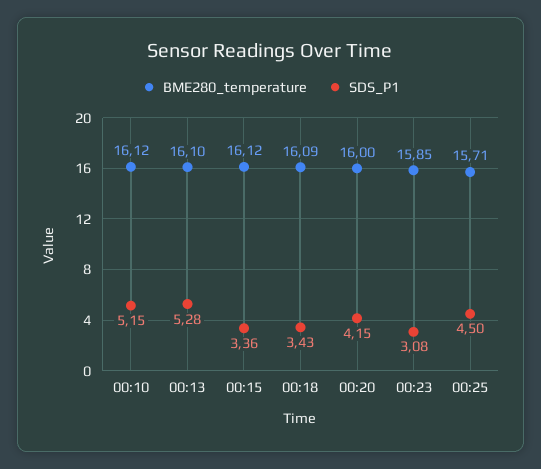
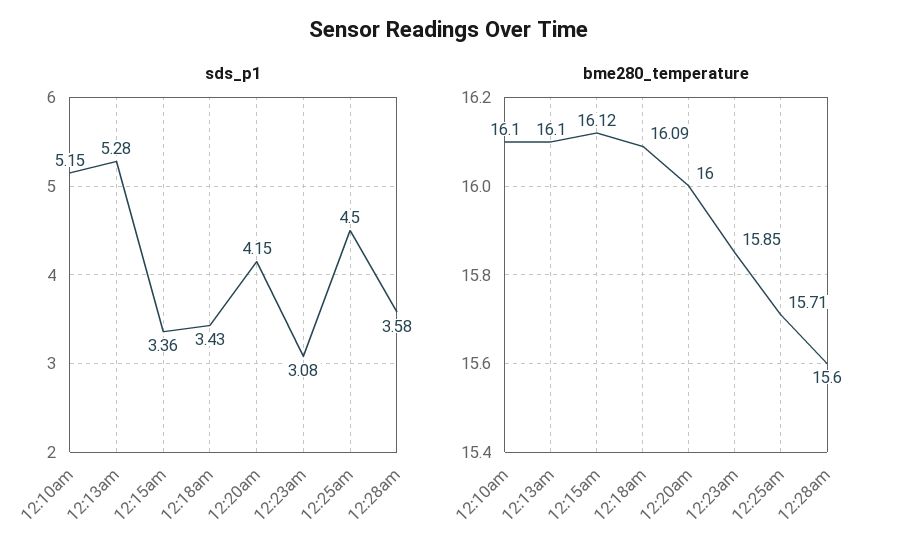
BME280_temperature, 00:10: 16.12 -> 16.1
SDS_P1, 12:28am: none -> 3.58
BME280_temperature, 12:28am: none -> 15.6

